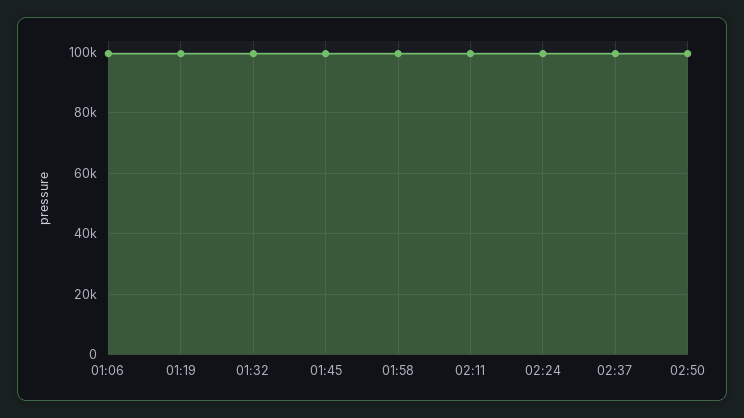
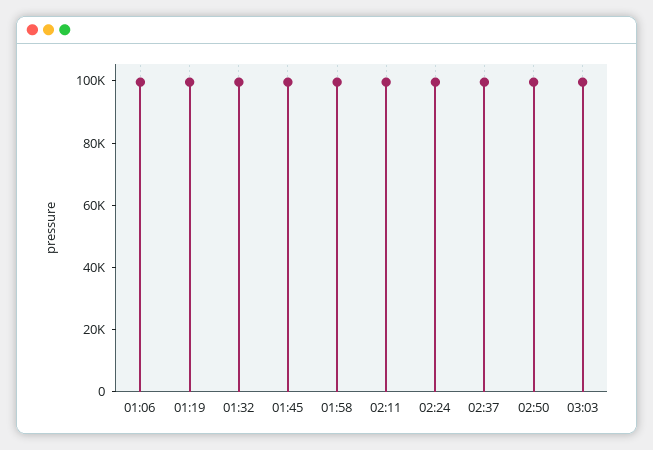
03:03: none -> 100000

